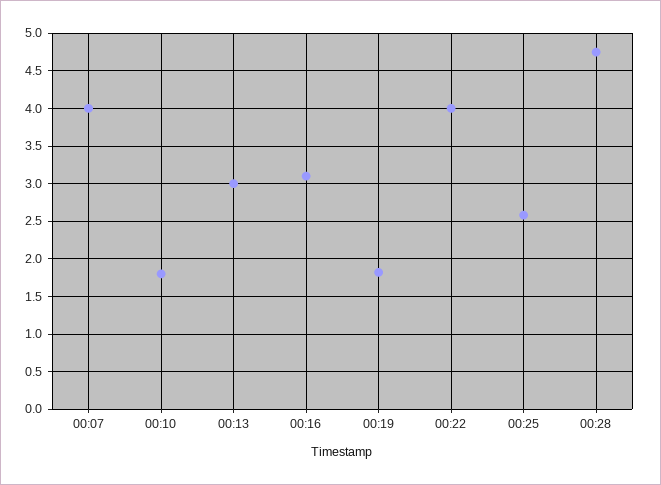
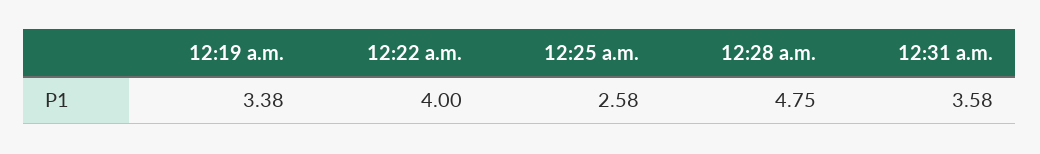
00:07: 4 -> none
00:10: 1.8 -> none
00:13: 3 -> none
00:16: 3.1 -> none
00:19: 1.8 -> 3.38
12:31 a.m.: none -> 3.58

